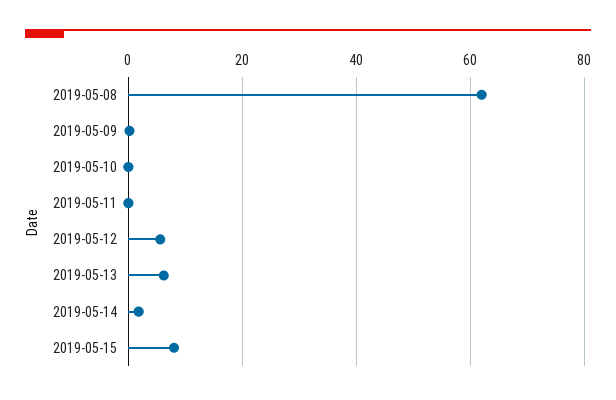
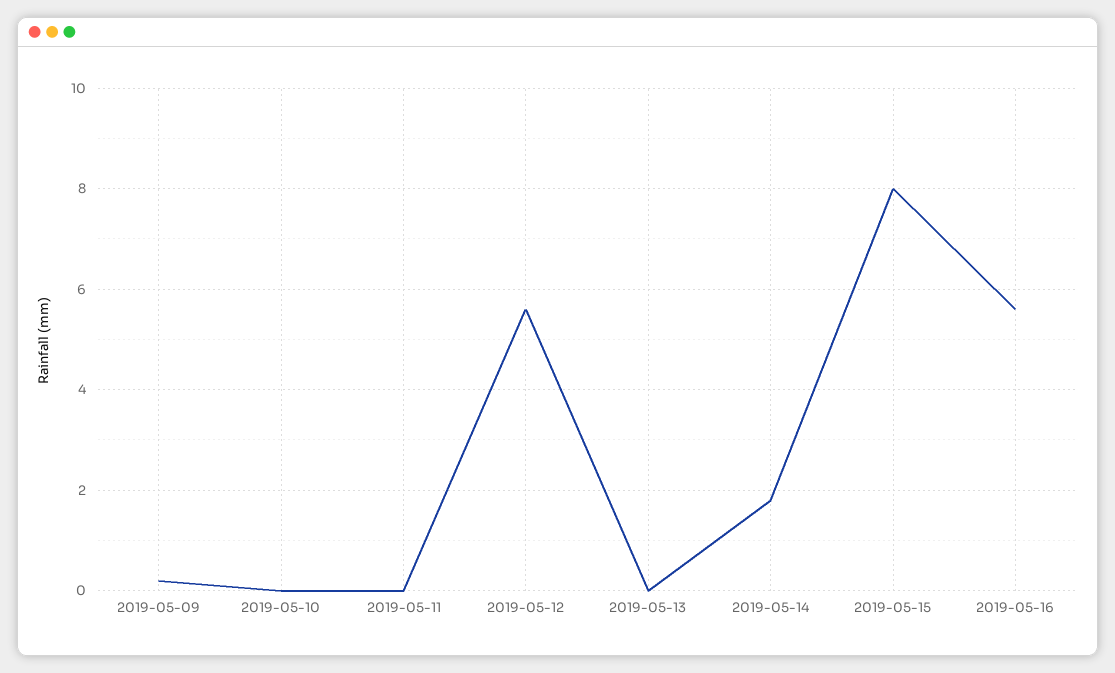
2019-05-08: 62 -> none
2019-05-13: 6 -> 0
2019-05-16: none -> 5.5

